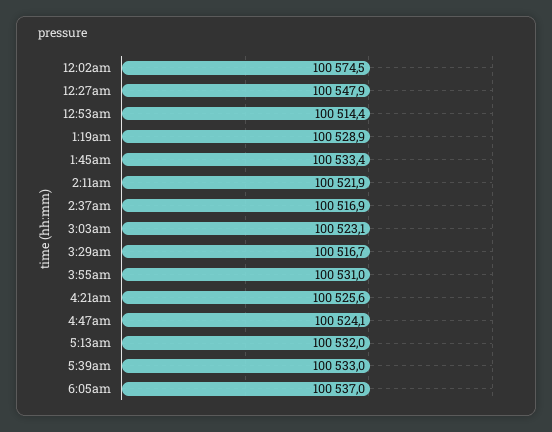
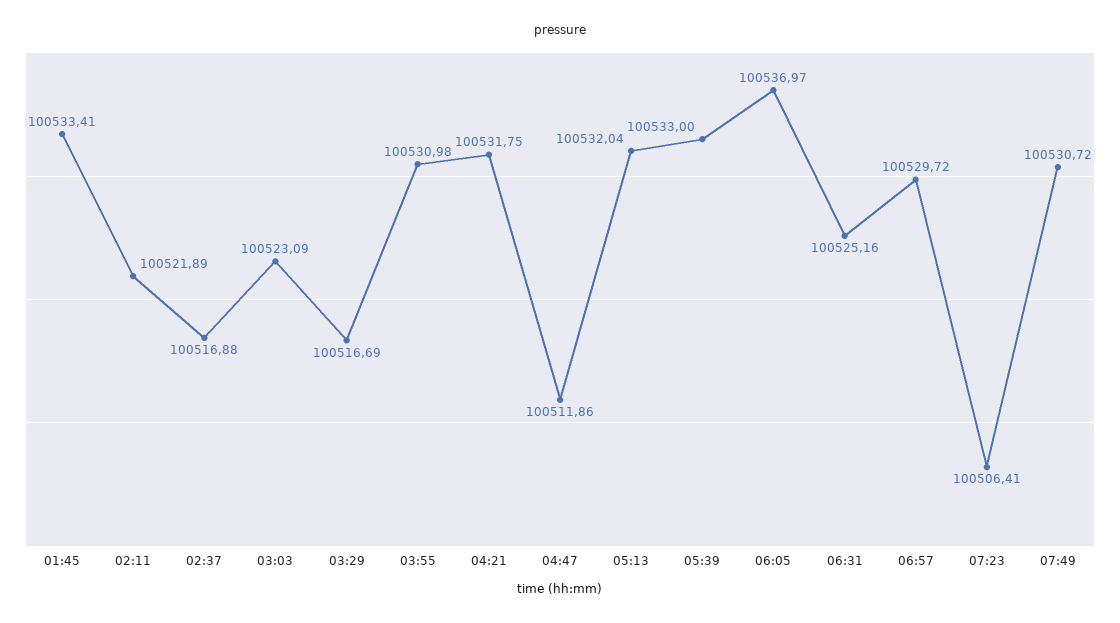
12:02am: 100574.5 -> none
12:27am: 100547.9 -> none
12:53am: 100514.4 -> none
1:19am: 100528.9 -> none
4:21am: 100525.6 -> 100531.75
4:47am: 100524.1 -> 100511.86
06:31: none -> 100525.16
06:57: none -> 100529.72
07:23: none -> 100506.41
07:49: none -> 100530.72

